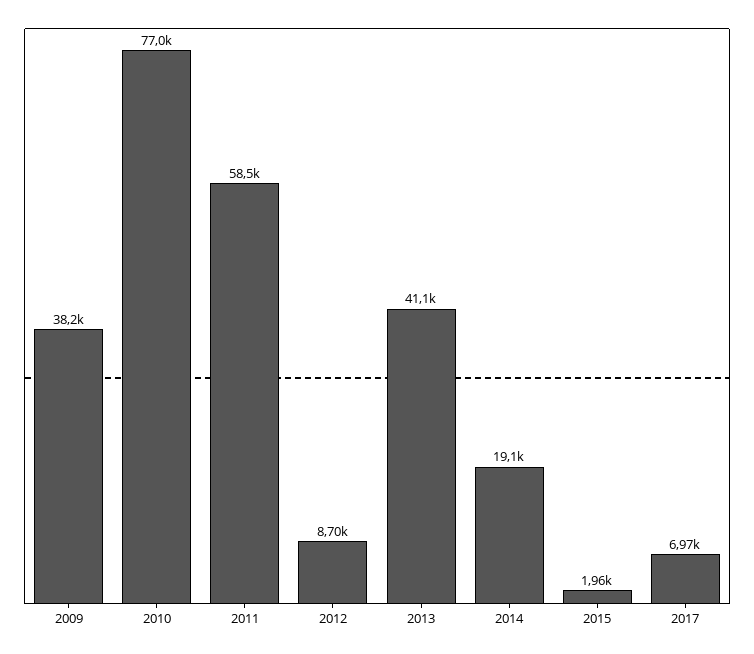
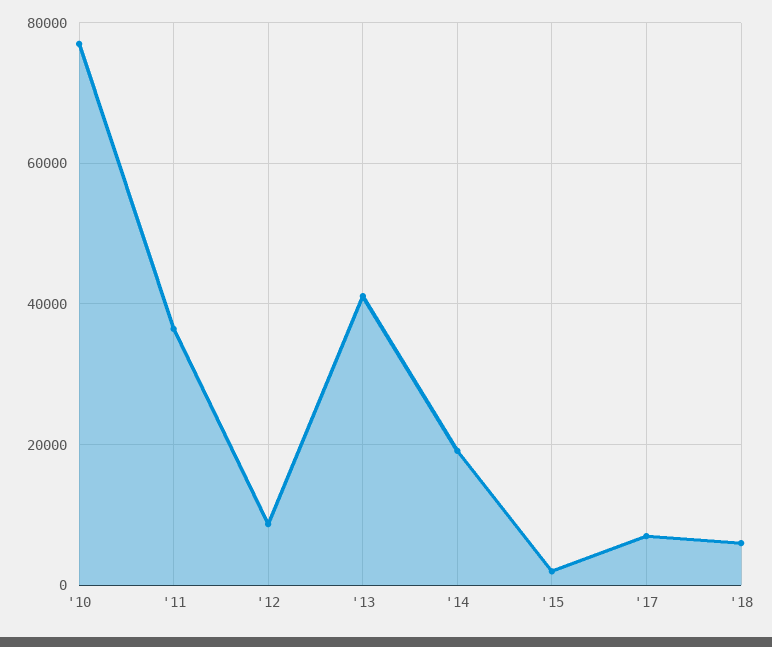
2009: 38200 -> none
2011: 58500 -> 36000
'18: none -> 6000

